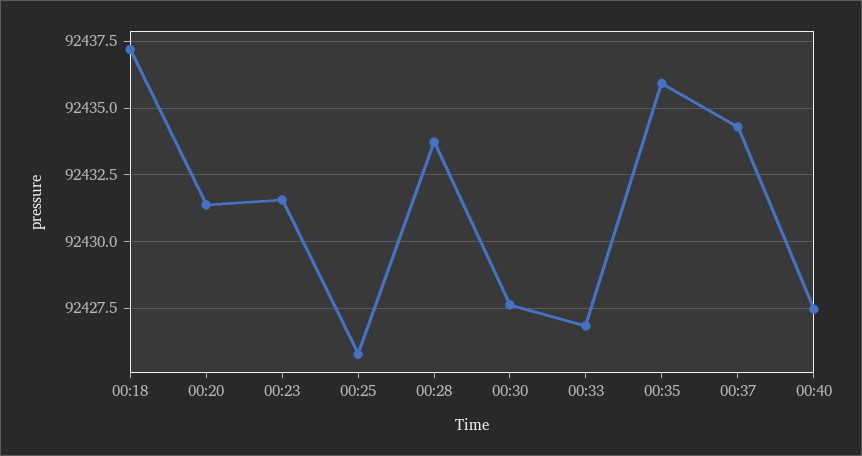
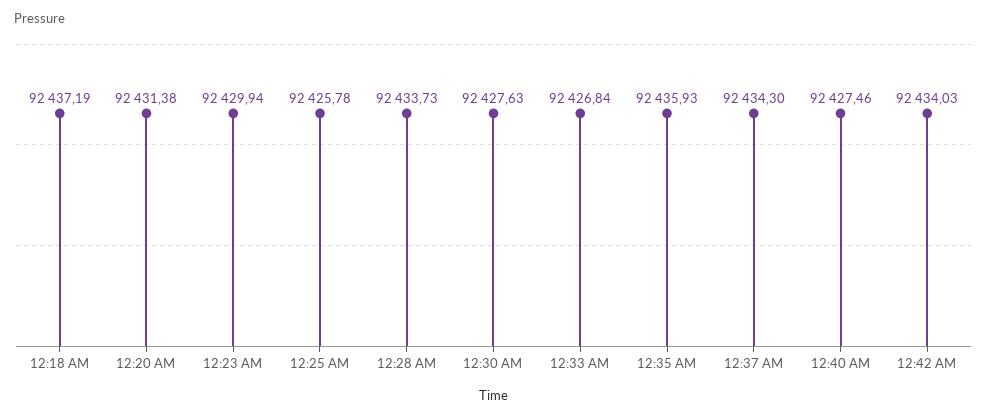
00:23: 92431.5 -> 92429.94
12:42 AM: none -> 92434.03

